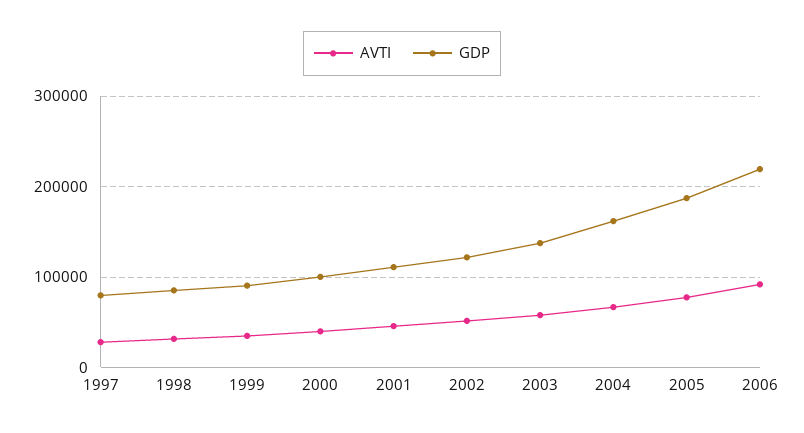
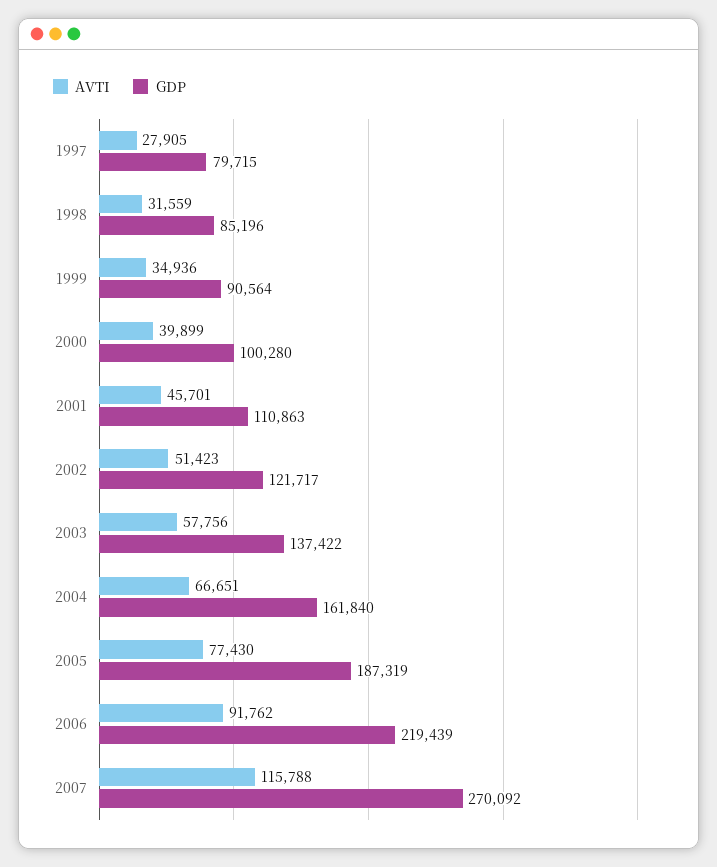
AVTI, 2007: none -> 115788
GDP, 2007: none -> 270092

